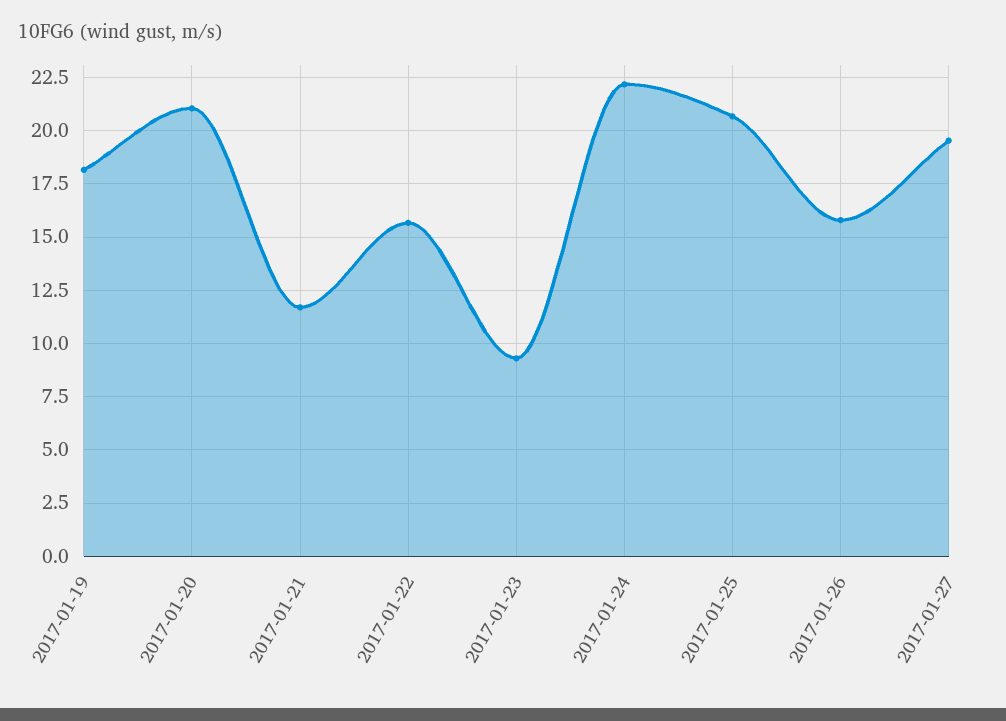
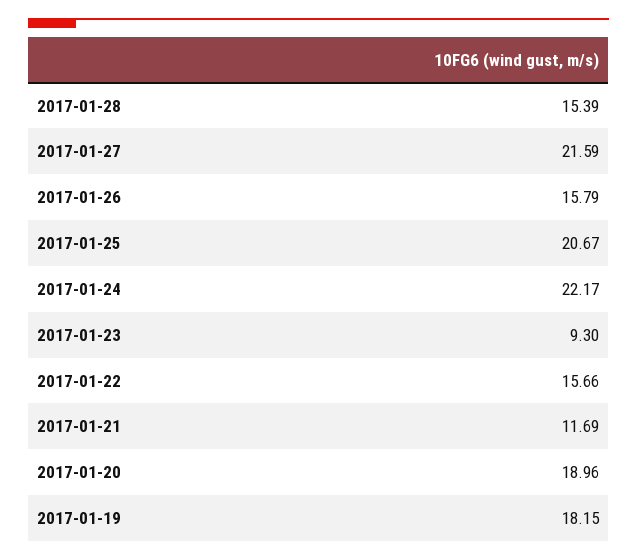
2017-01-20: 21 -> 18.96
2017-01-27: 19.5 -> 21.59
2017-01-28: none -> 15.39

